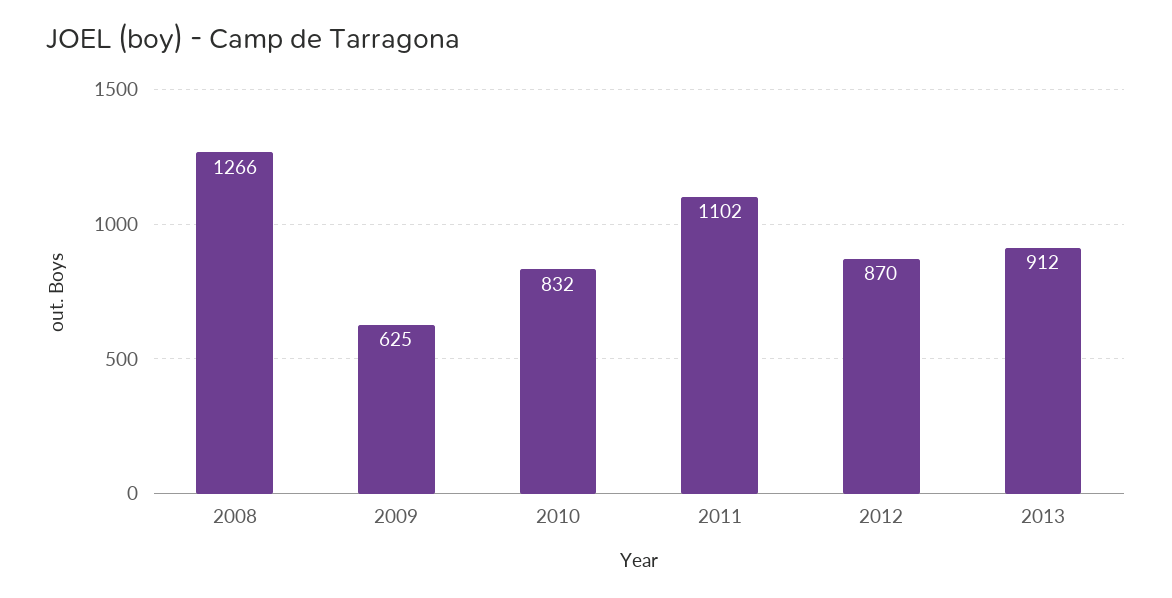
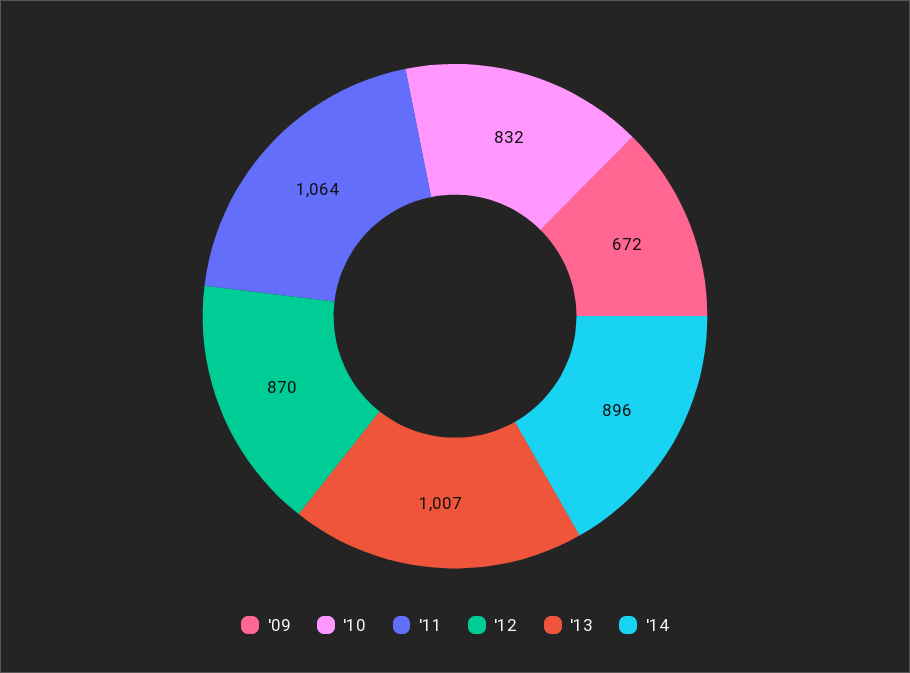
2008: 1266 -> none
2009: 625 -> 672
2011: 1102 -> 1064
2013: 912 -> 1007
'14: none -> 896

